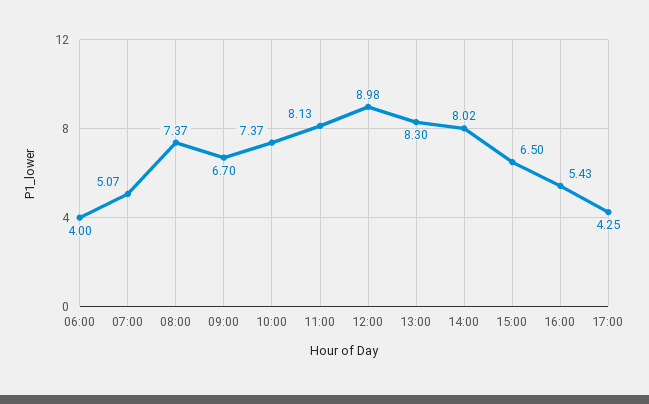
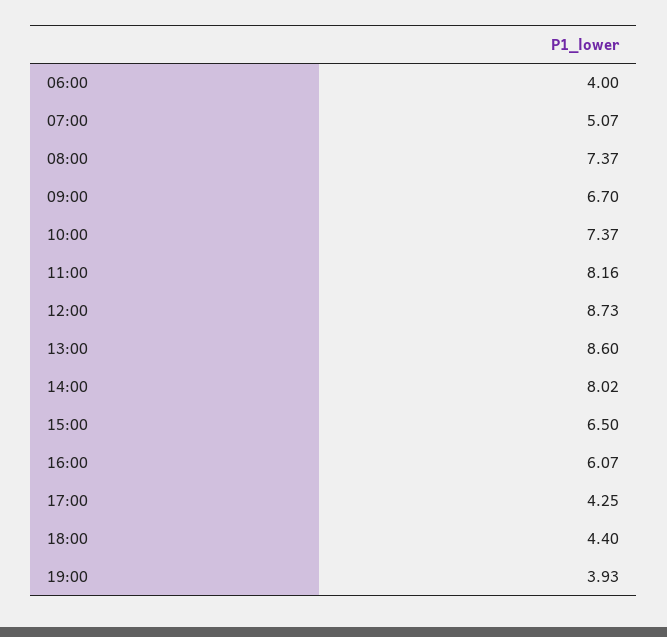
11:00: 8.13 -> 8.16
12:00: 8.98 -> 8.73
13:00: 8.3 -> 8.6
16:00: 5.43 -> 6.07
18:00: none -> 4.4
19:00: none -> 3.93

